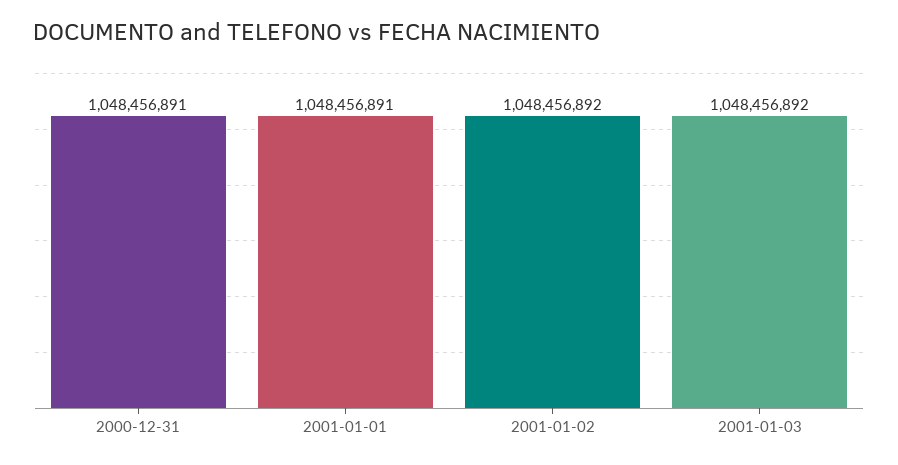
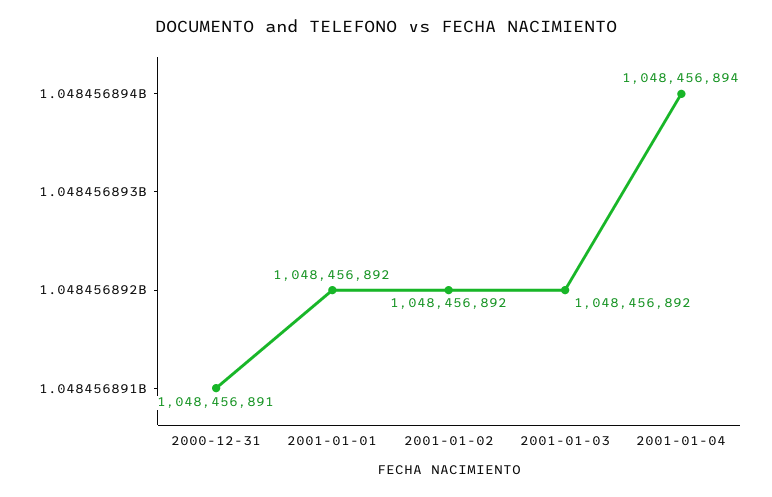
2001-01-01: 1048456891 -> 1048456892
2001-01-04: none -> 1048456894

